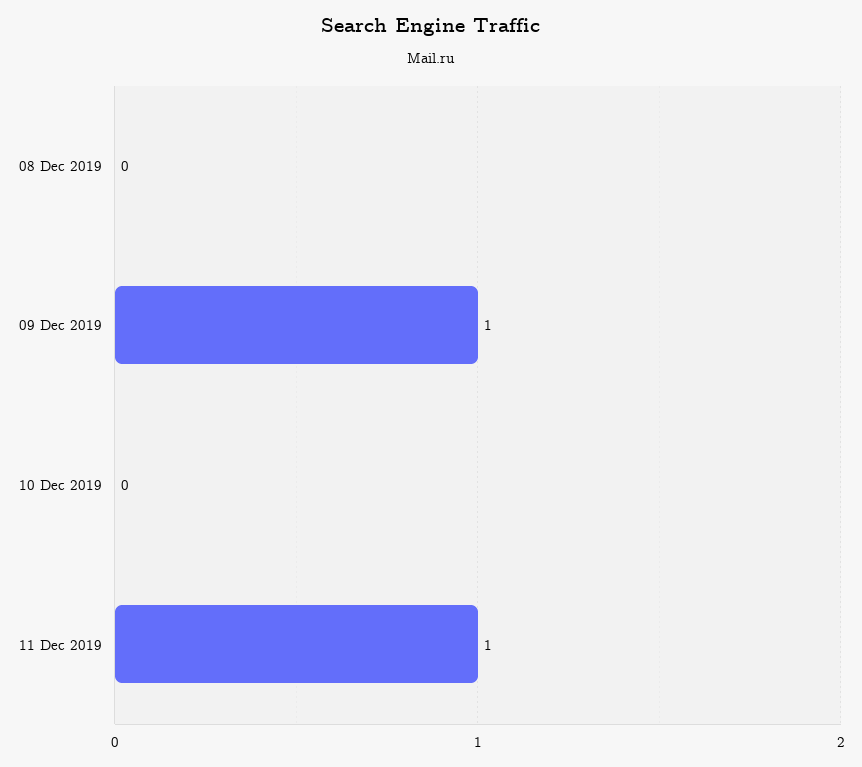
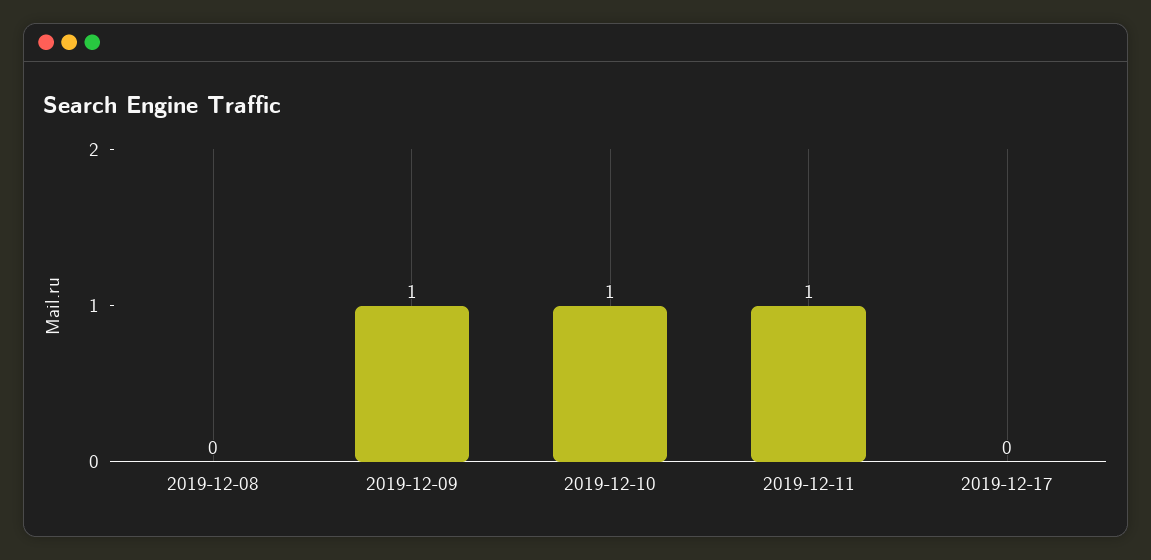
10 Dec 2019: 0 -> 1
2019-12-17: none -> 0

